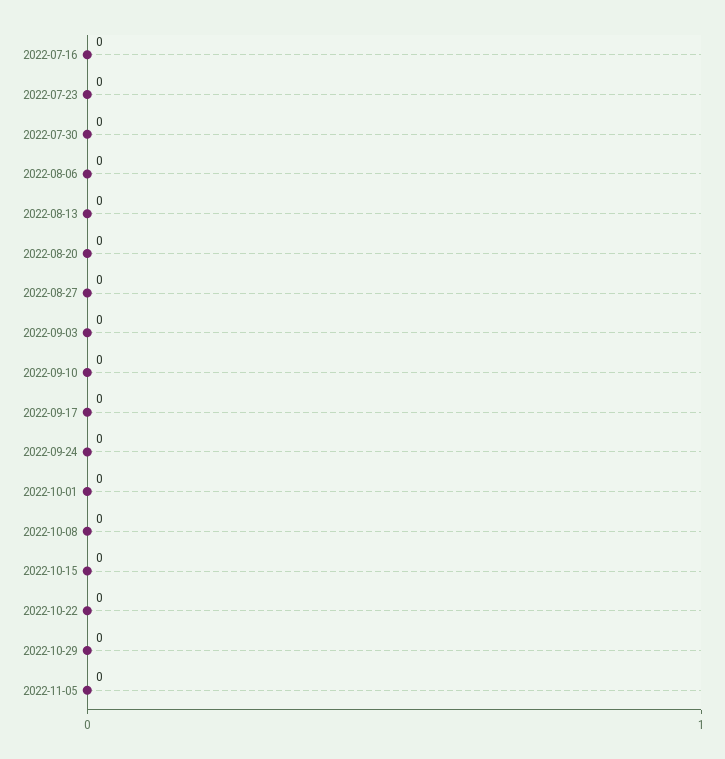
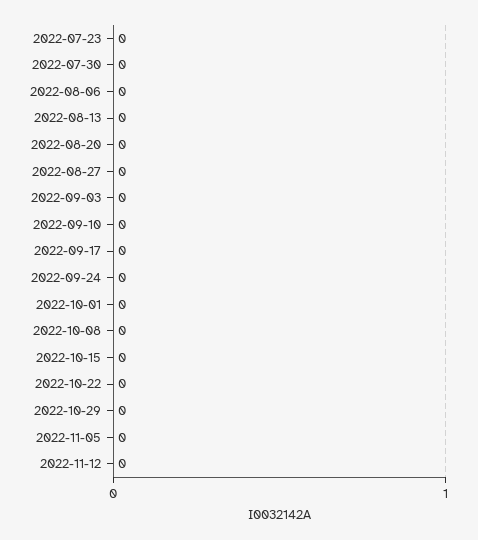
2022-07-16: 0 -> none
2022-11-12: none -> 0

